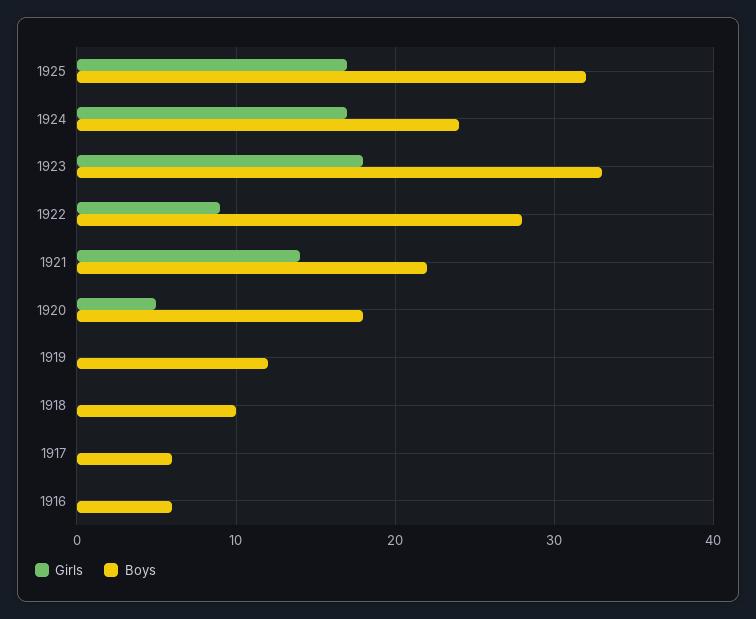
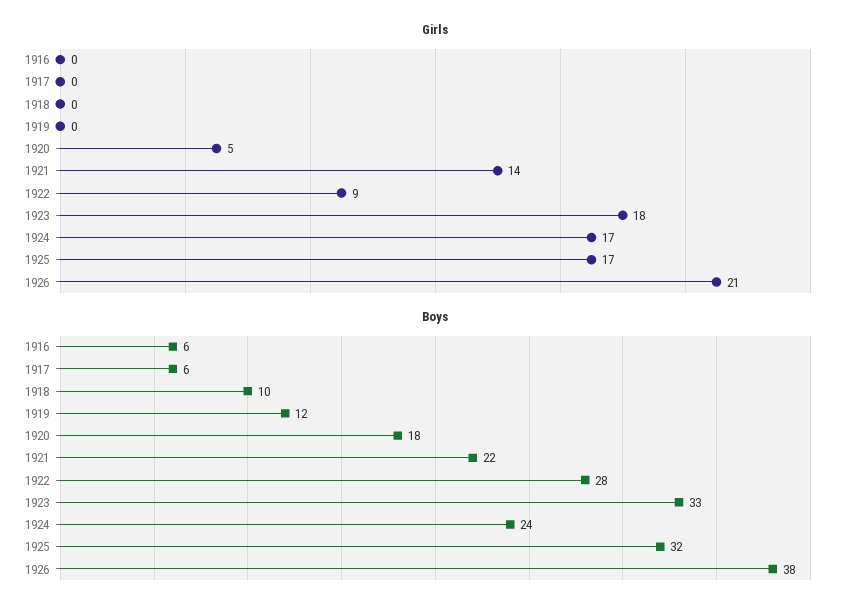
Girls, 1926: none -> 21
Boys, 1926: none -> 38

